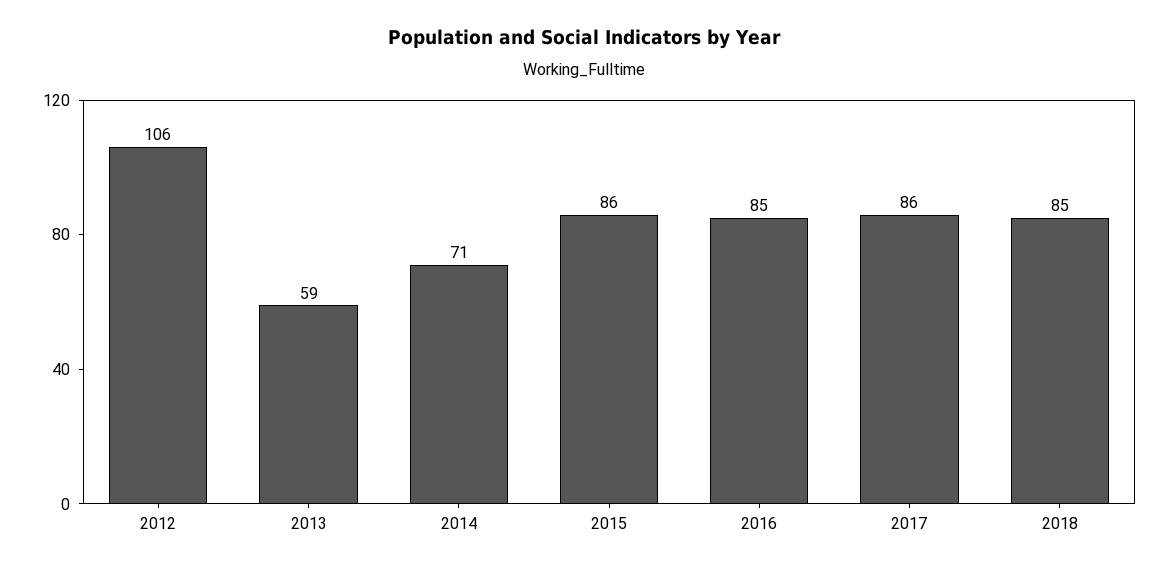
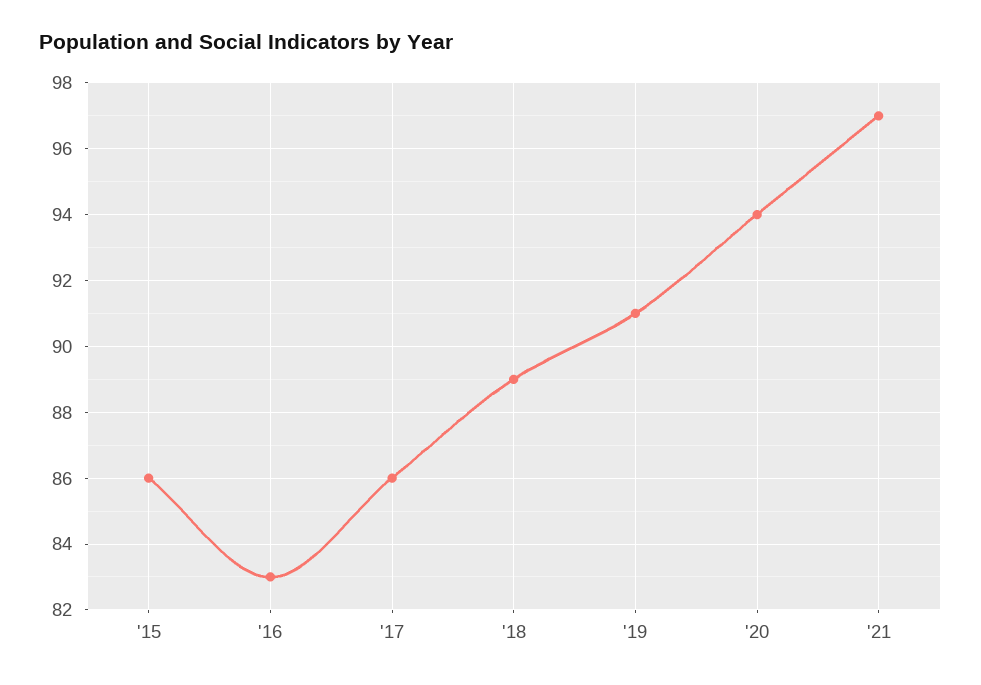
2012: 106 -> none
2013: 59 -> none
2014: 71 -> none
2016: 85 -> 83
2018: 85 -> 89
'19: none -> 91
'20: none -> 94
'21: none -> 97

